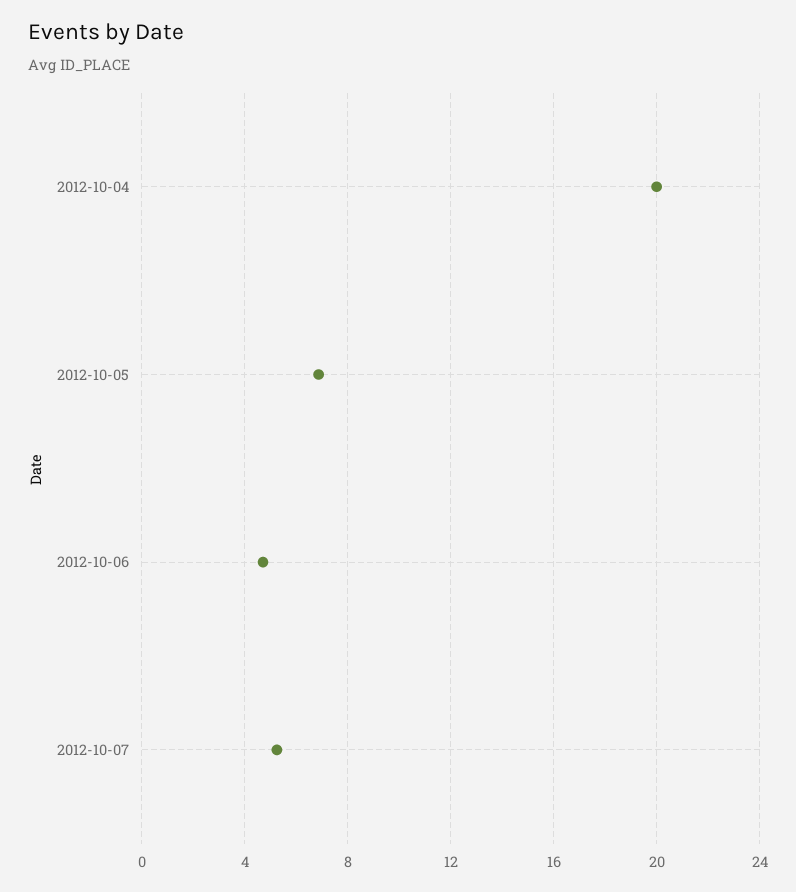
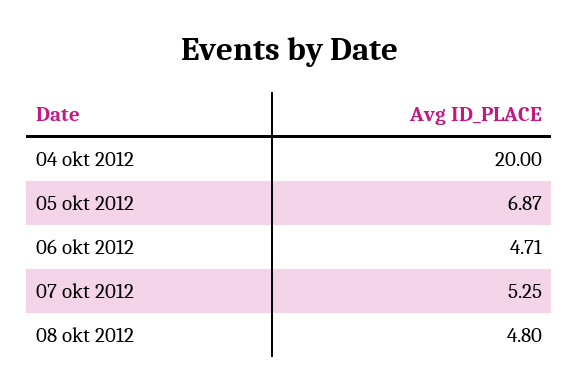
08 okt 2012: none -> 4.8

